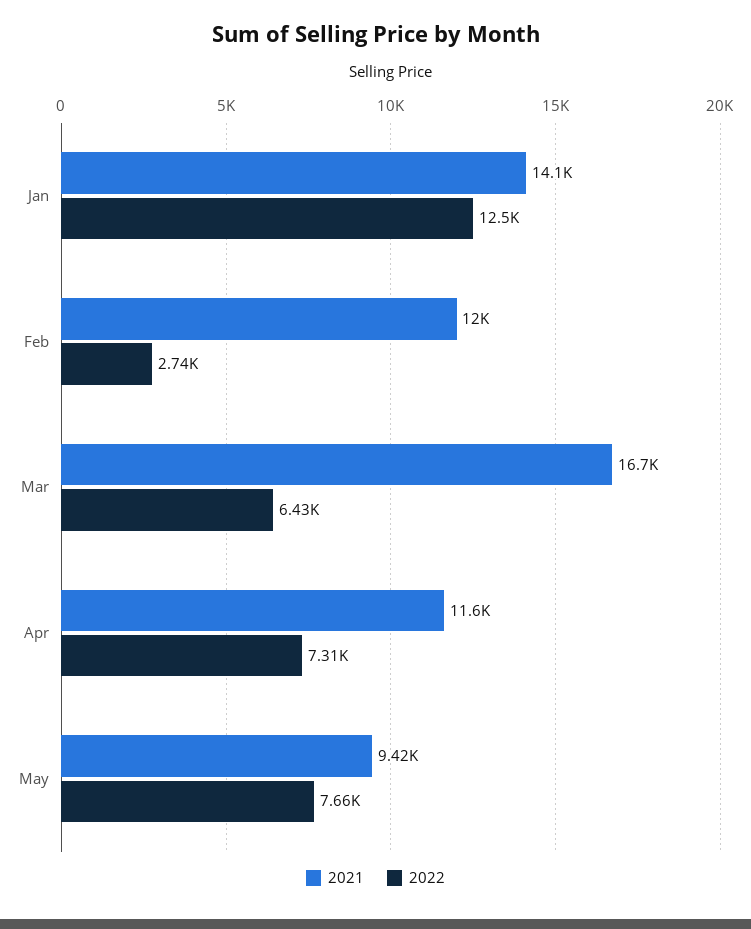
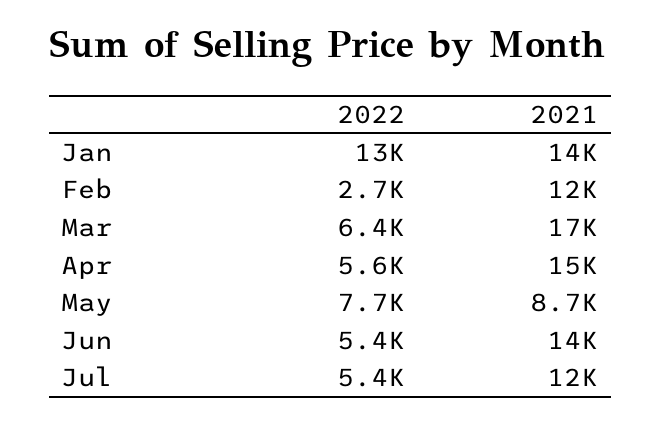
2021, Apr: 11600 -> 15000
2022, Apr: 7310 -> 5600
2021, May: 9420 -> 8700
2022, Jun: none -> 5400
2021, Jun: none -> 14000
2022, Jul: none -> 5400
2021, Jul: none -> 12000

